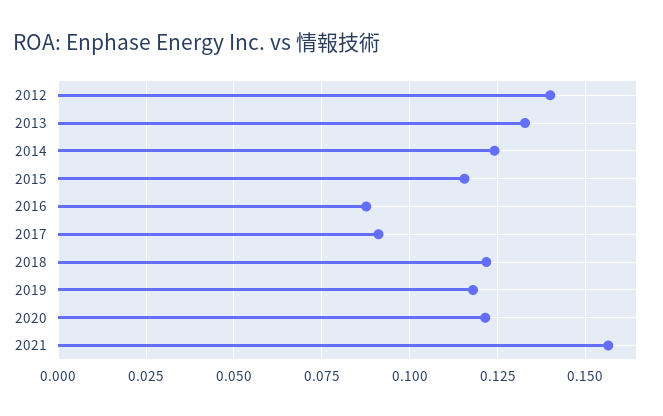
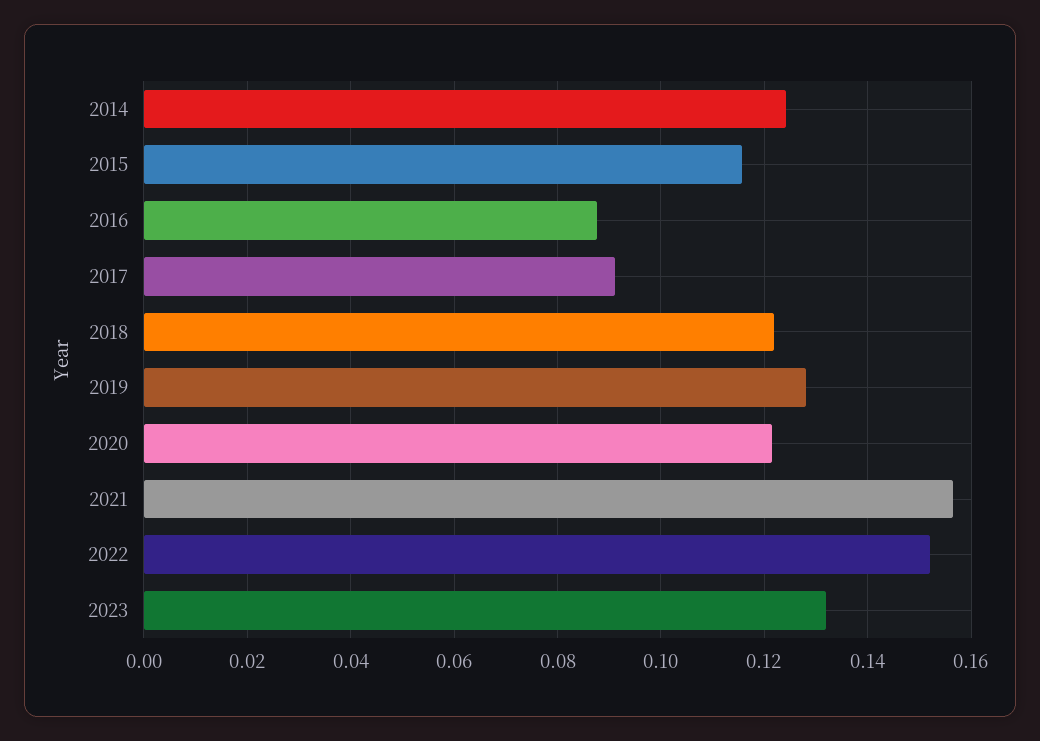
2012: 0.14 -> none
2013: 0.1325 -> none
2019: 0.1175 -> 0.128
2022: none -> 0.152
2023: none -> 0.132

